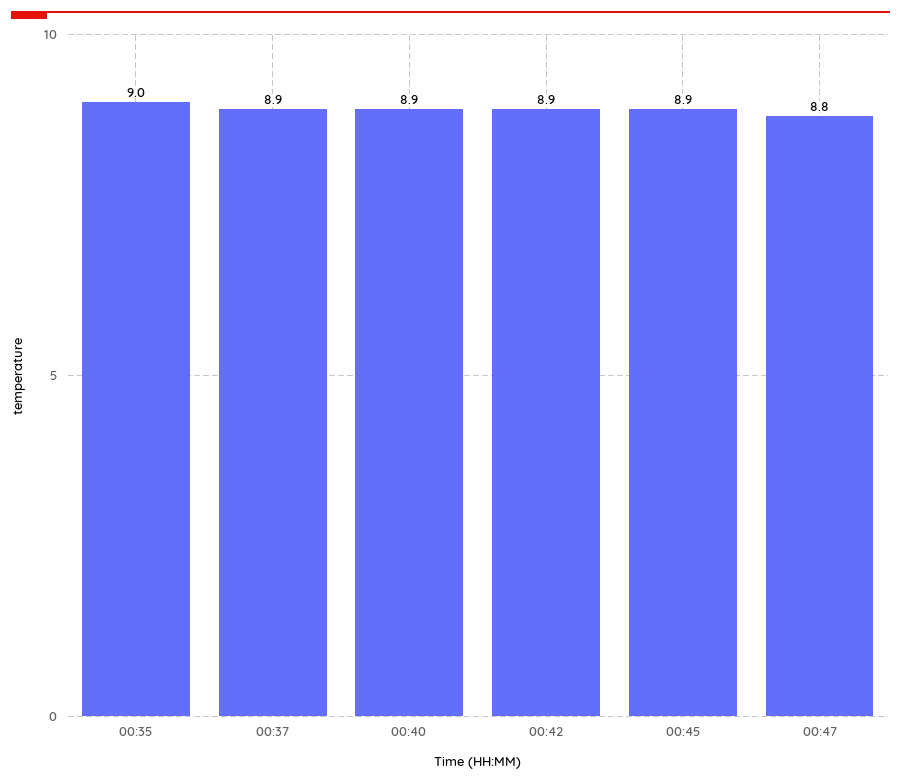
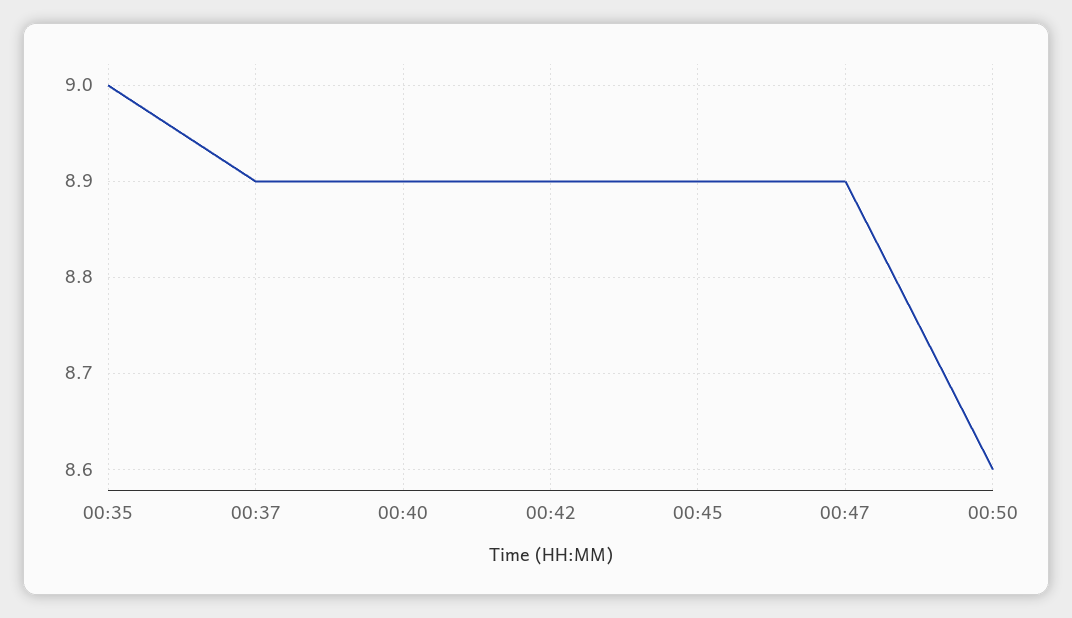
00:47: 8.8 -> 8.9
00:50: none -> 8.6

